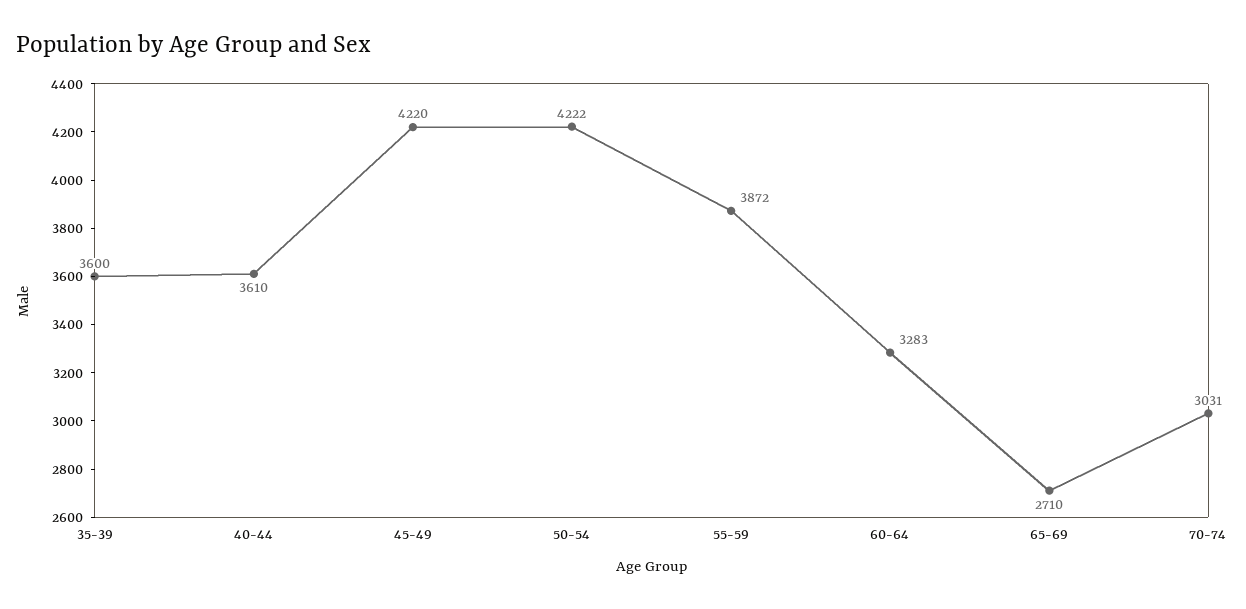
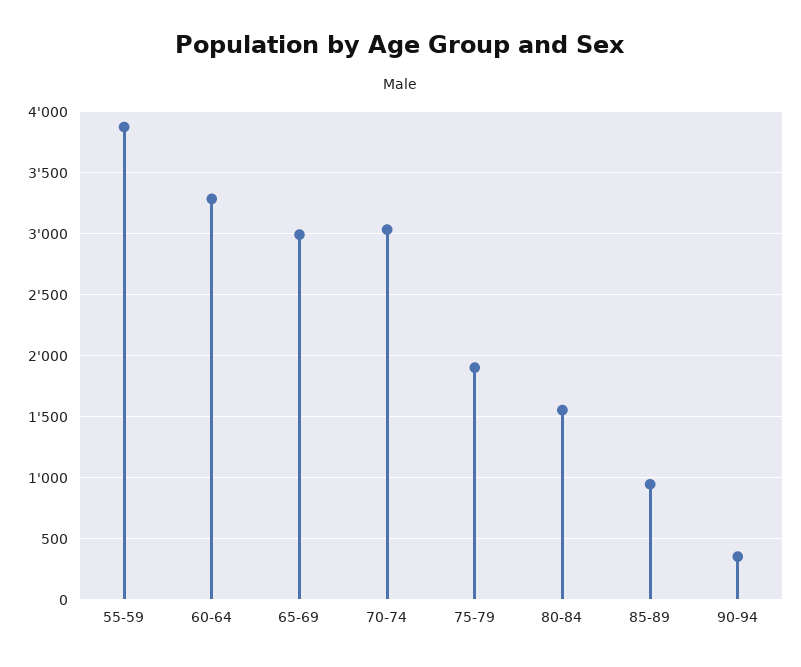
35-39: 3600 -> none
40-44: 3610 -> none
45-49: 4220 -> none
50-54: 4222 -> none
65-69: 2710 -> 3000
75-79: none -> 1900
80-84: none -> 1550
85-89: none -> 950
90-94: none -> 350

